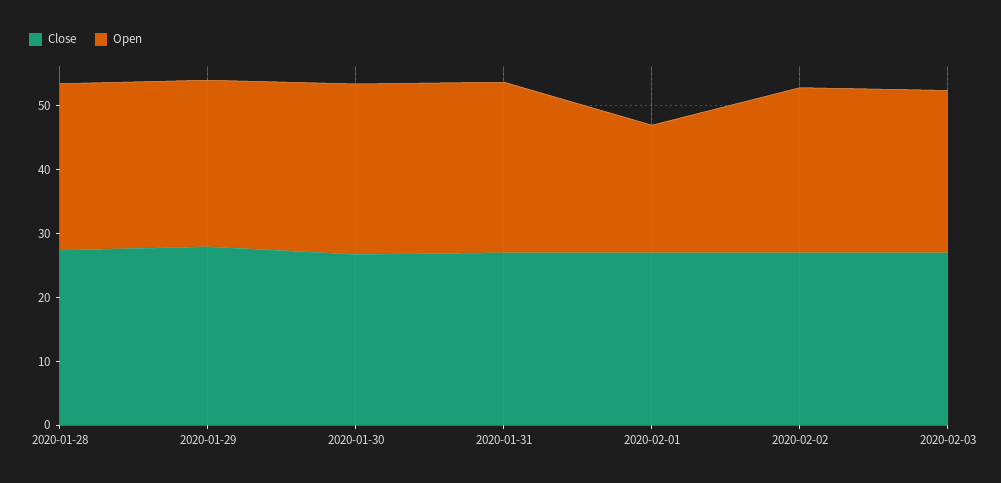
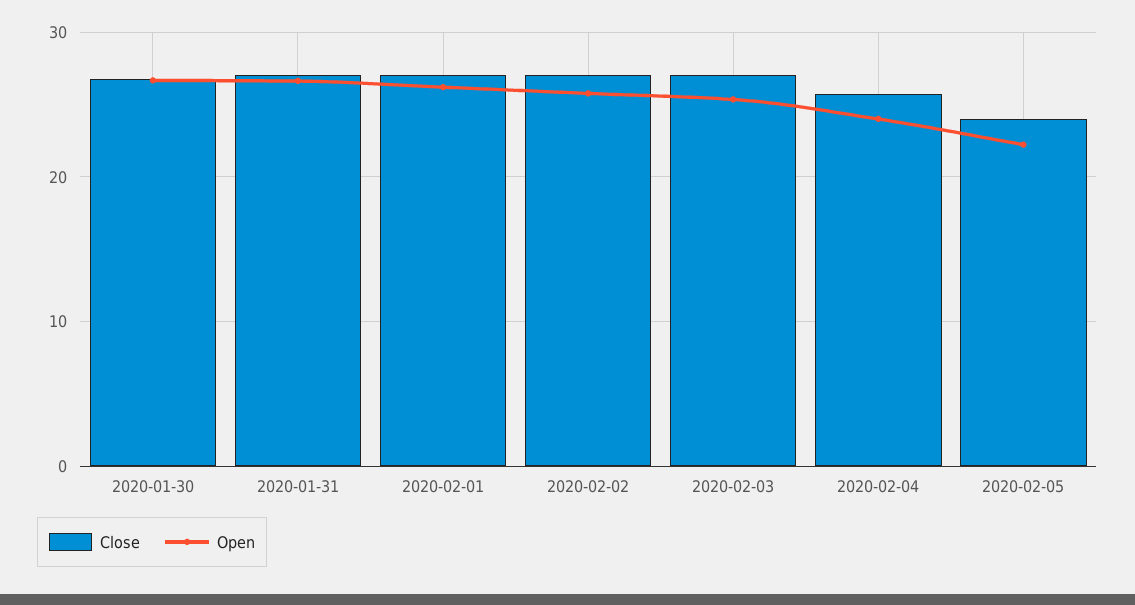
Close, 2020-01-28: 28 -> none
Open, 2020-01-28: 26 -> none
Close, 2020-01-29: 28 -> none
Open, 2020-01-29: 26 -> none
Open, 2020-02-01: 20 -> 26
Close, 2020-02-04: none -> 26
Open, 2020-02-04: none -> 24
Close, 2020-02-05: none -> 24
Open, 2020-02-05: none -> 22

